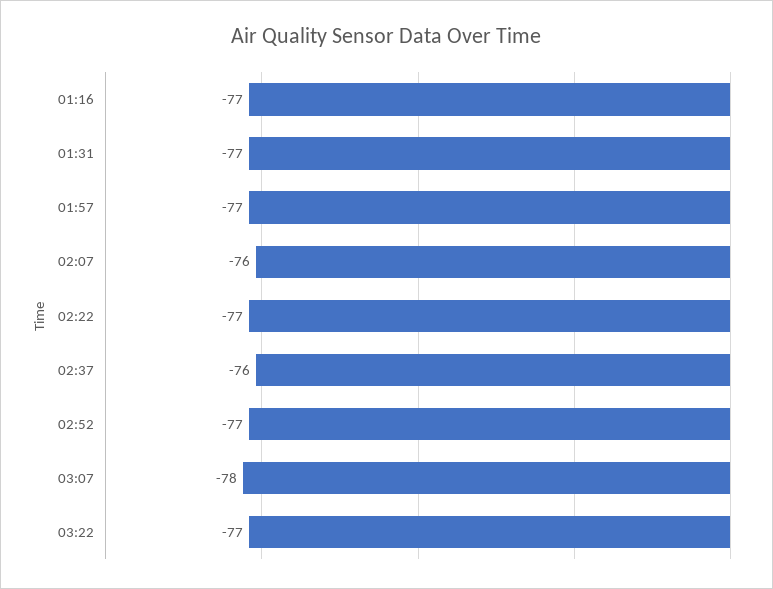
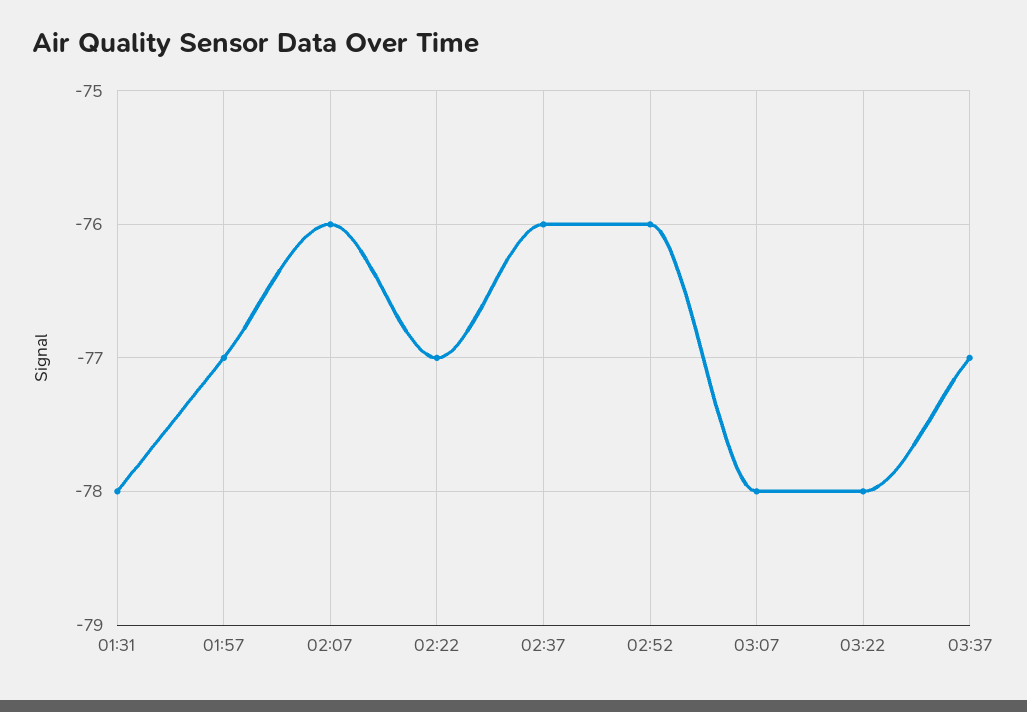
01:16: -77 -> none
01:31: -77 -> -78
02:52: -77 -> -76
03:22: -77 -> -78
03:37: none -> -77

